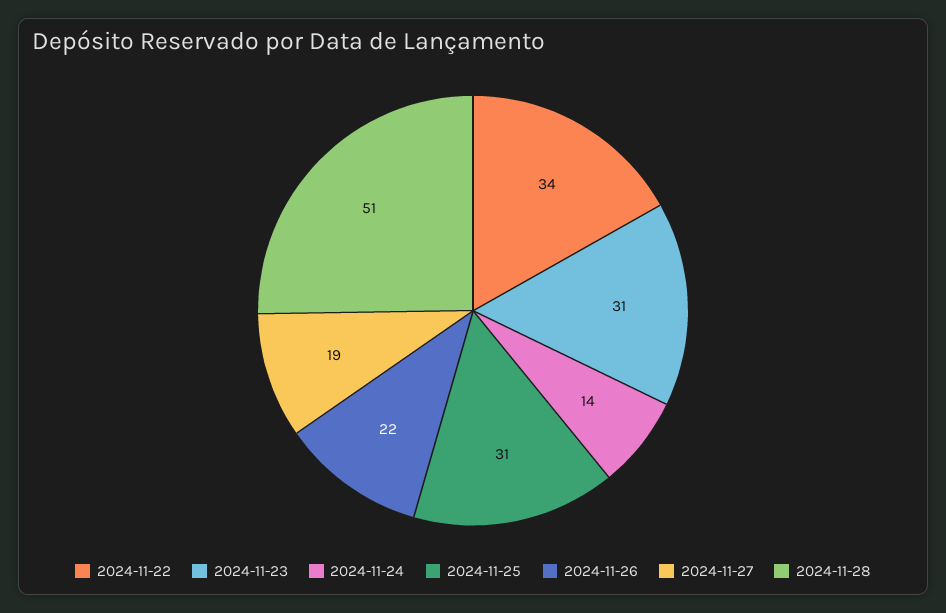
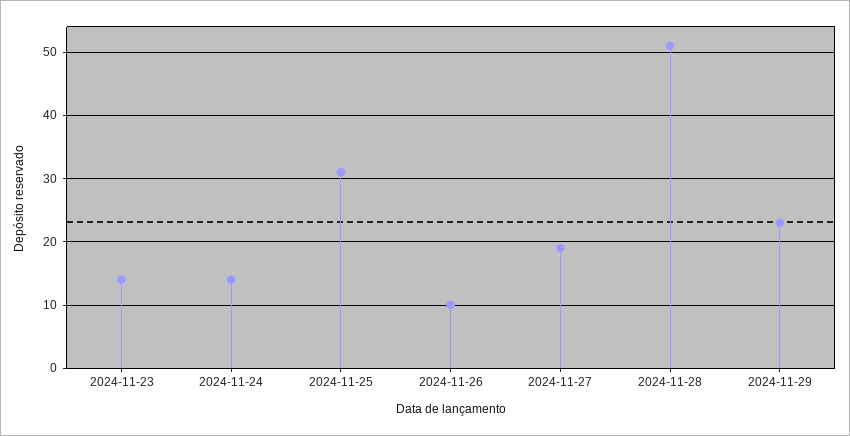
2024-11-22: 34 -> none
2024-11-23: 31 -> 14
2024-11-26: 22 -> 10
2024-11-29: none -> 23

